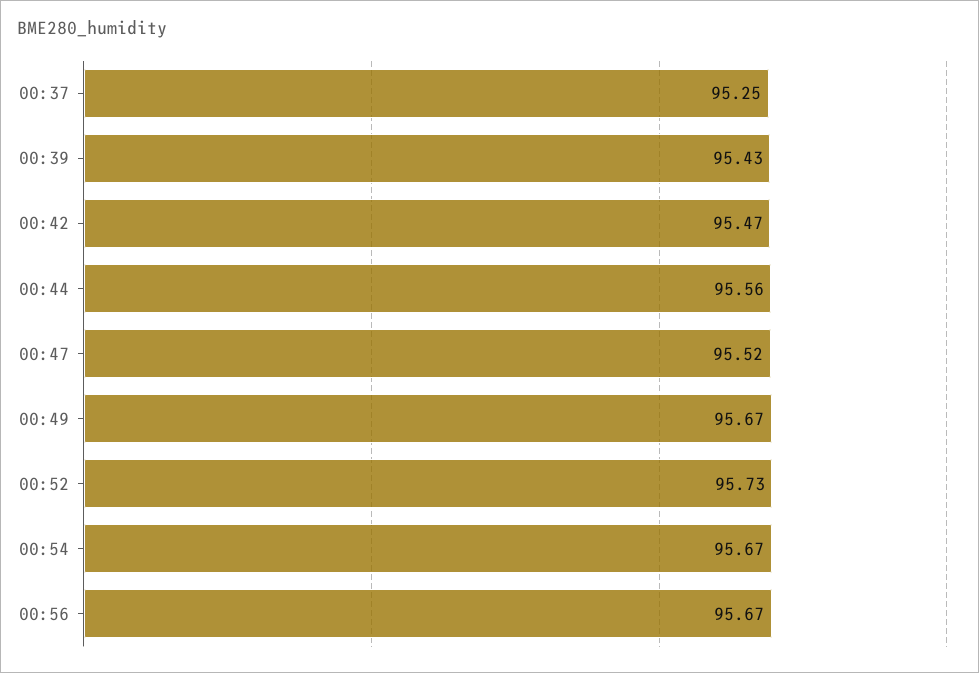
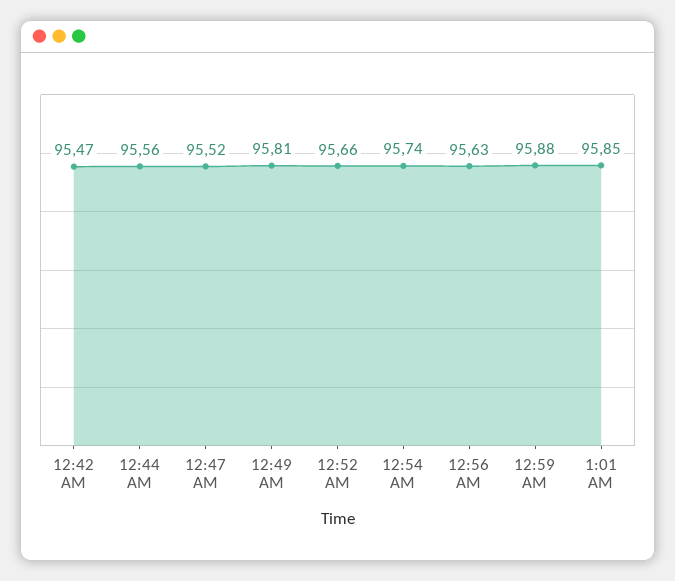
00:37: 95.25 -> none
00:39: 95.43 -> none
00:49: 95.67 -> 95.81
00:52: 95.73 -> 95.66
00:54: 95.67 -> 95.74
00:56: 95.67 -> 95.63
12:59 AM: none -> 95.88
1:01 AM: none -> 95.85

